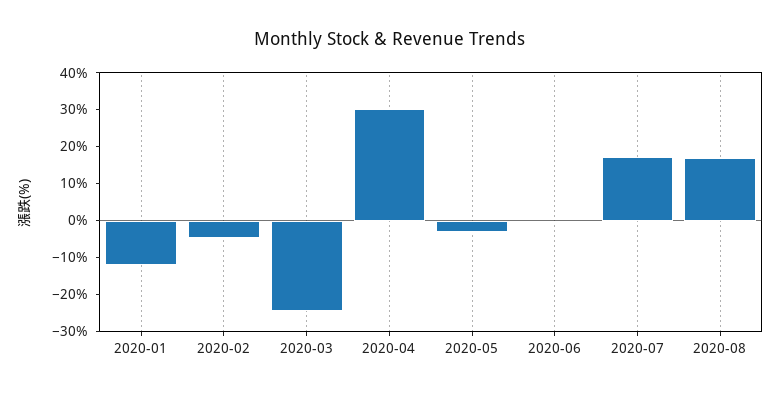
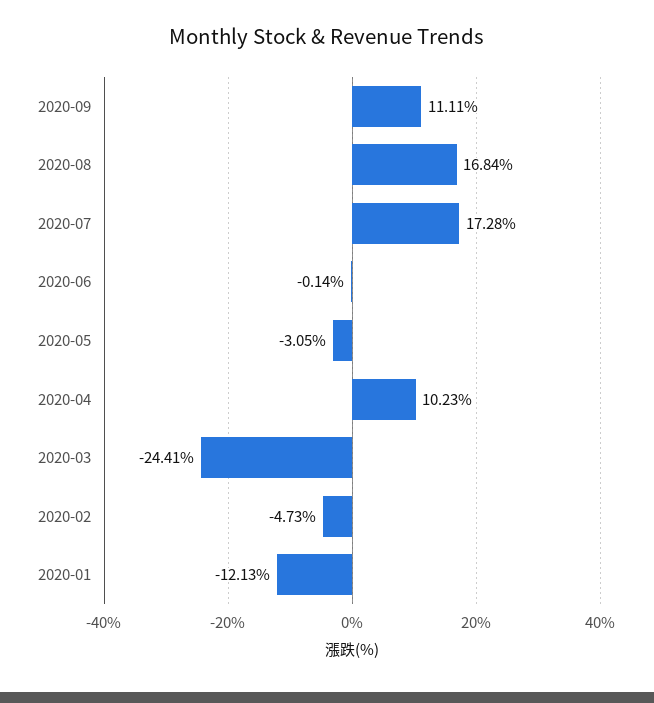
2020-04: 30 -> 10.23
2020-09: none -> 11.11

